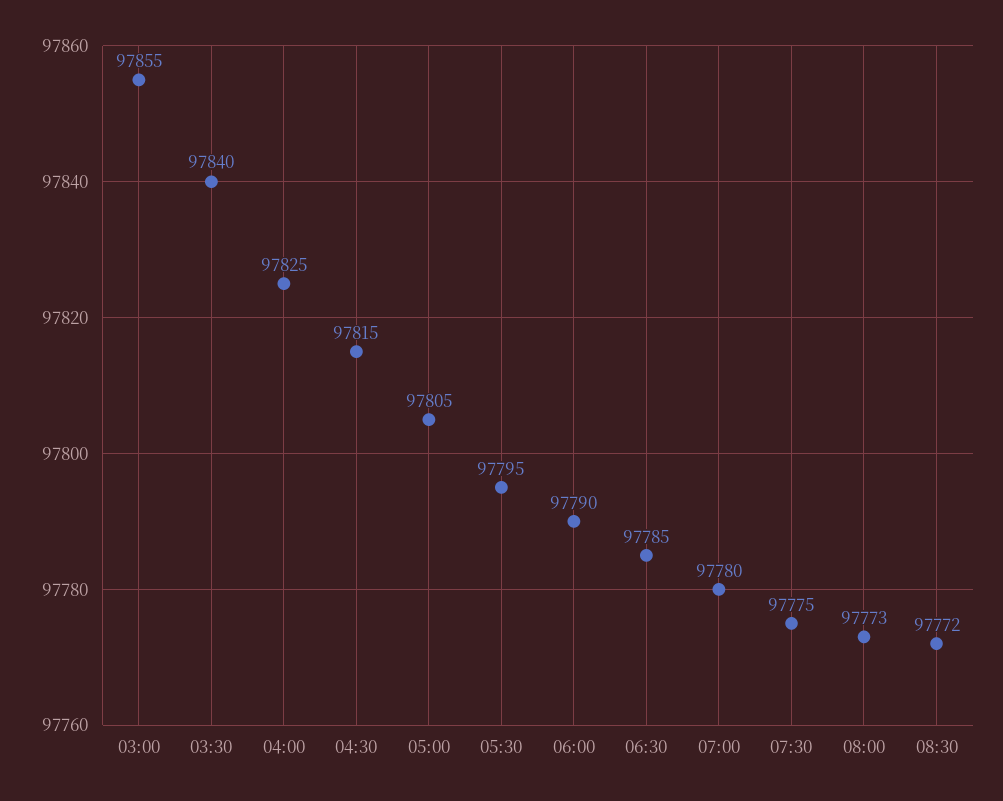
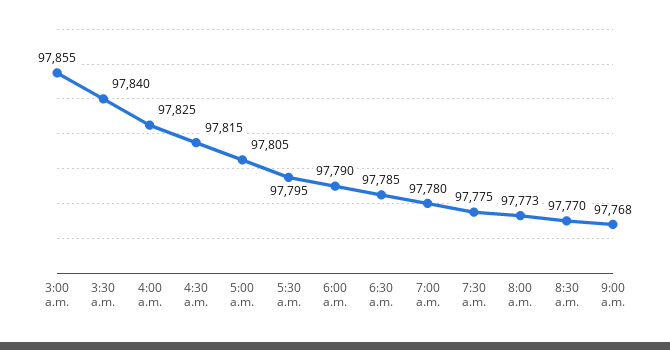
08:30: 97772 -> 97770
9:00 a.m.: none -> 97768

